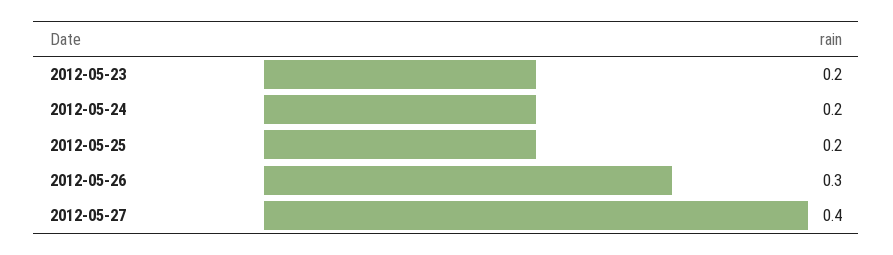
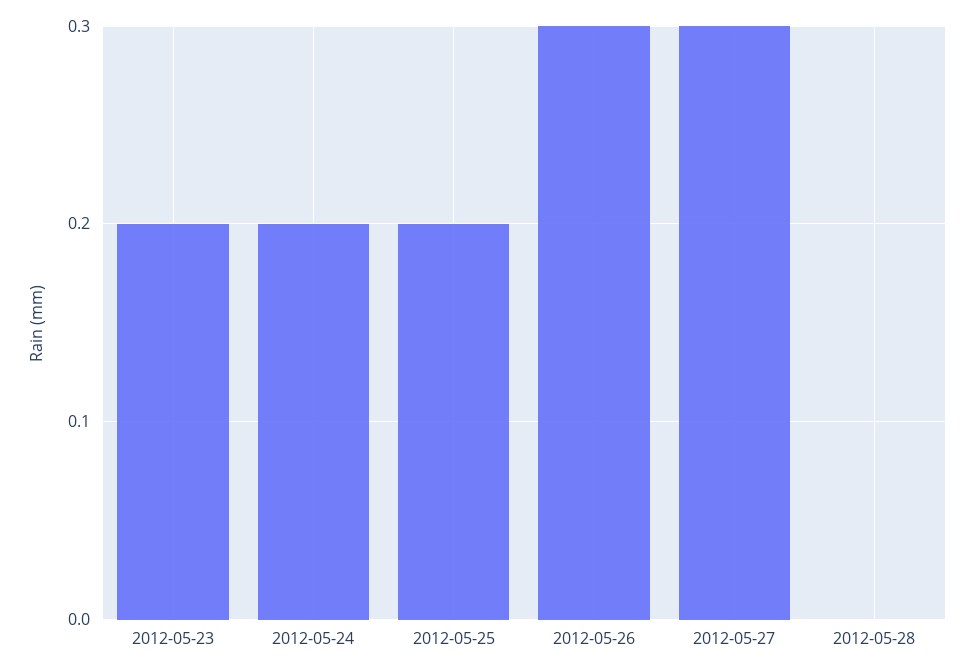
2012-05-27: 0.4 -> 0.3
2012-05-28: none -> 0

